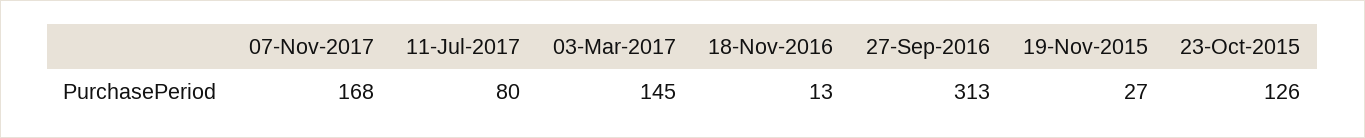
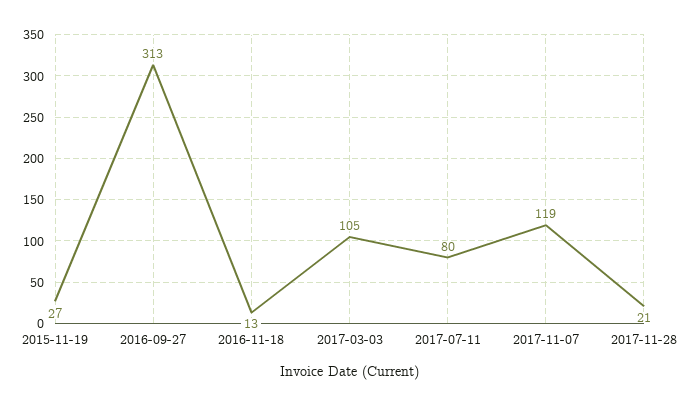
07-Nov-2017: 168 -> 119
03-Mar-2017: 145 -> 105
23-Oct-2015: 126 -> none
2017-11-28: none -> 21

